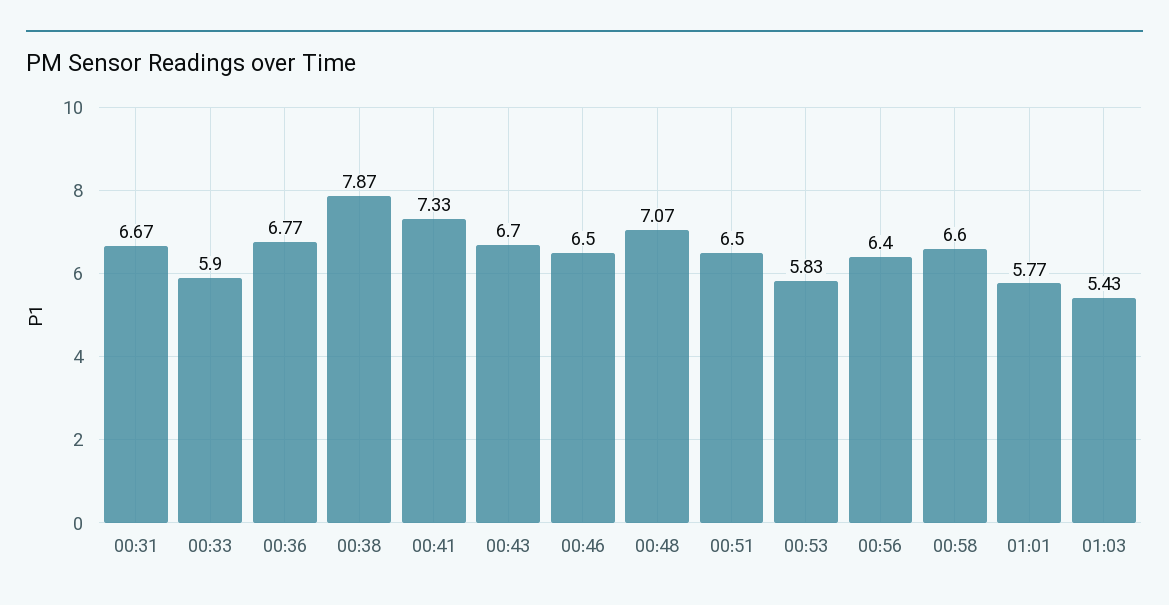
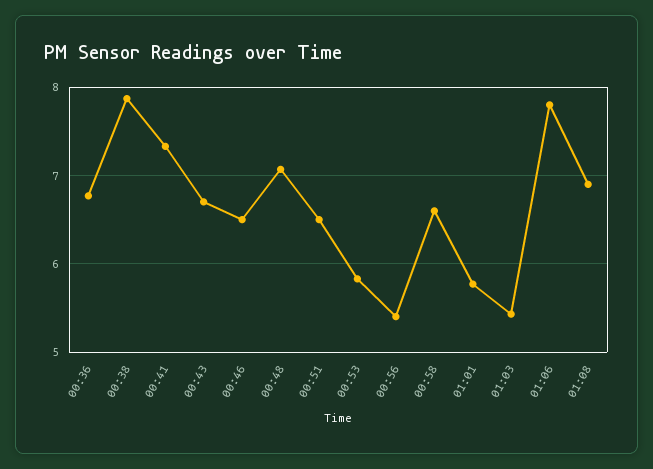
00:31: 6.67 -> none
00:33: 5.9 -> none
00:56: 6.4 -> 5.4
01:06: none -> 7.8
01:08: none -> 6.9

